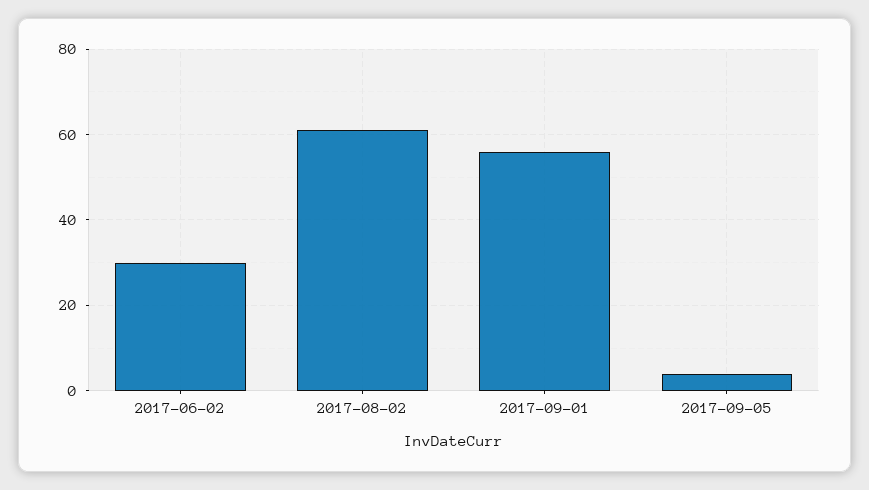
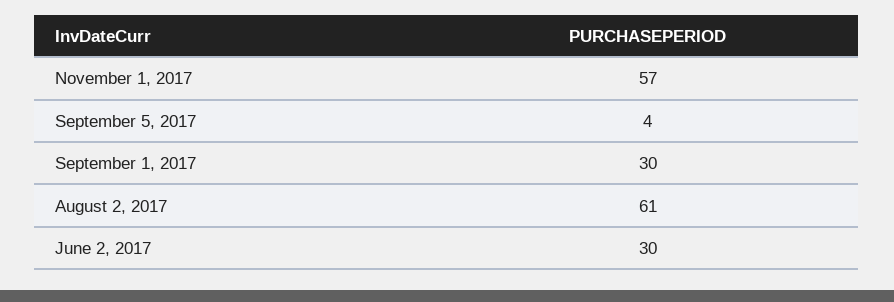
2017-09-01: 55 -> 30
November 1, 2017: none -> 57

